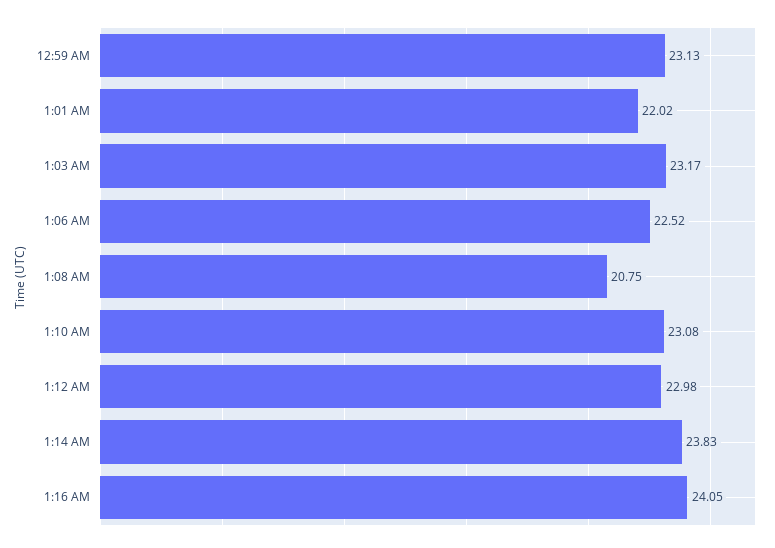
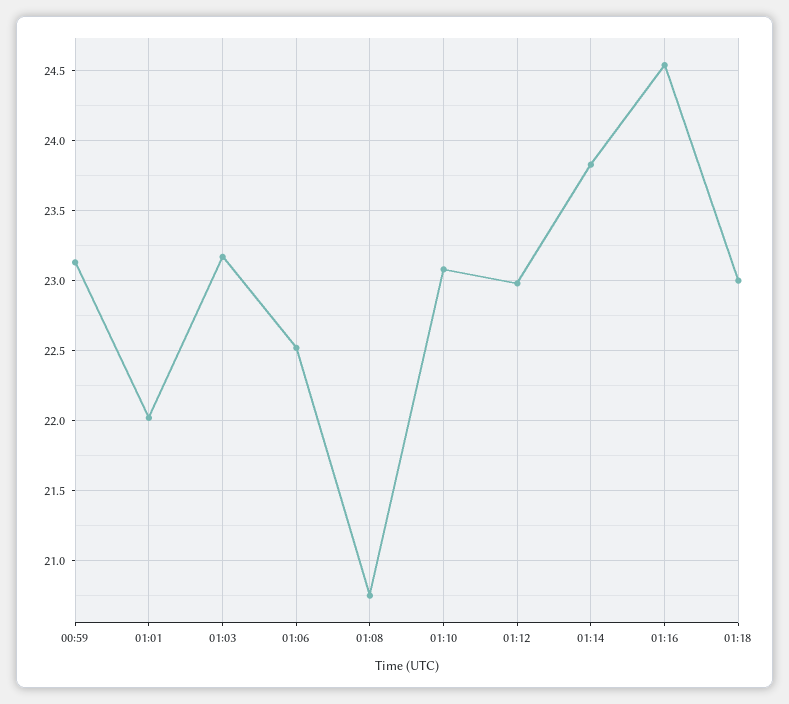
1:16 AM: 24.05 -> 24.55
01:18: none -> 23

